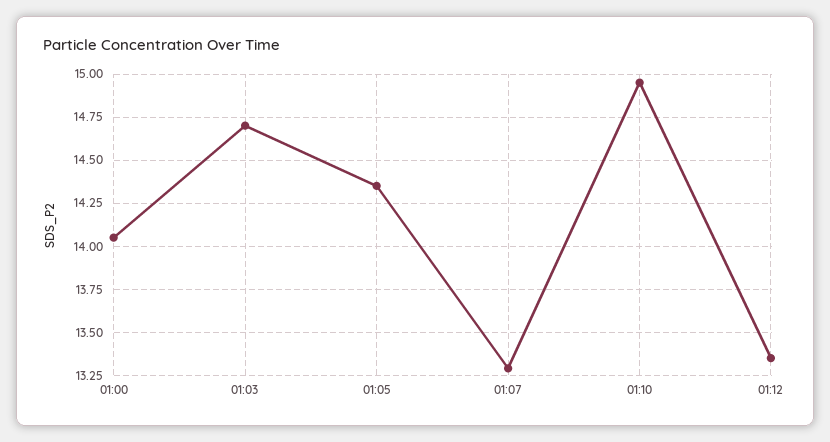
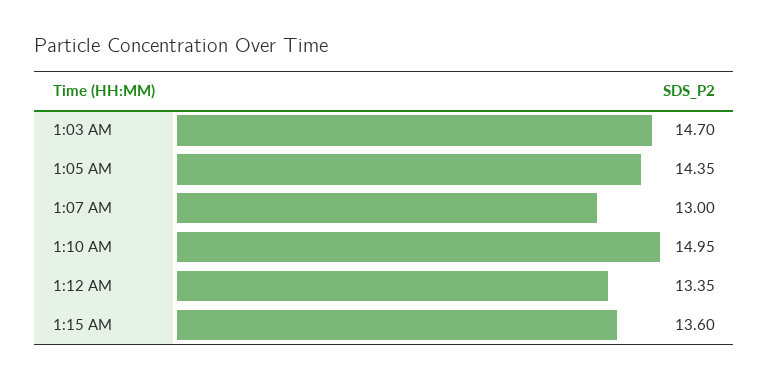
01:00: 14.05 -> none
01:07: 13.3 -> 13
1:15 AM: none -> 13.6

